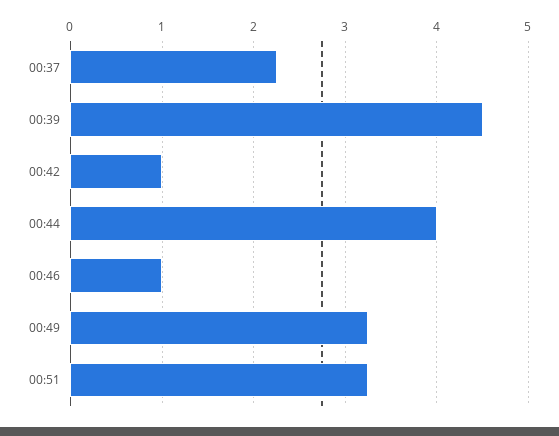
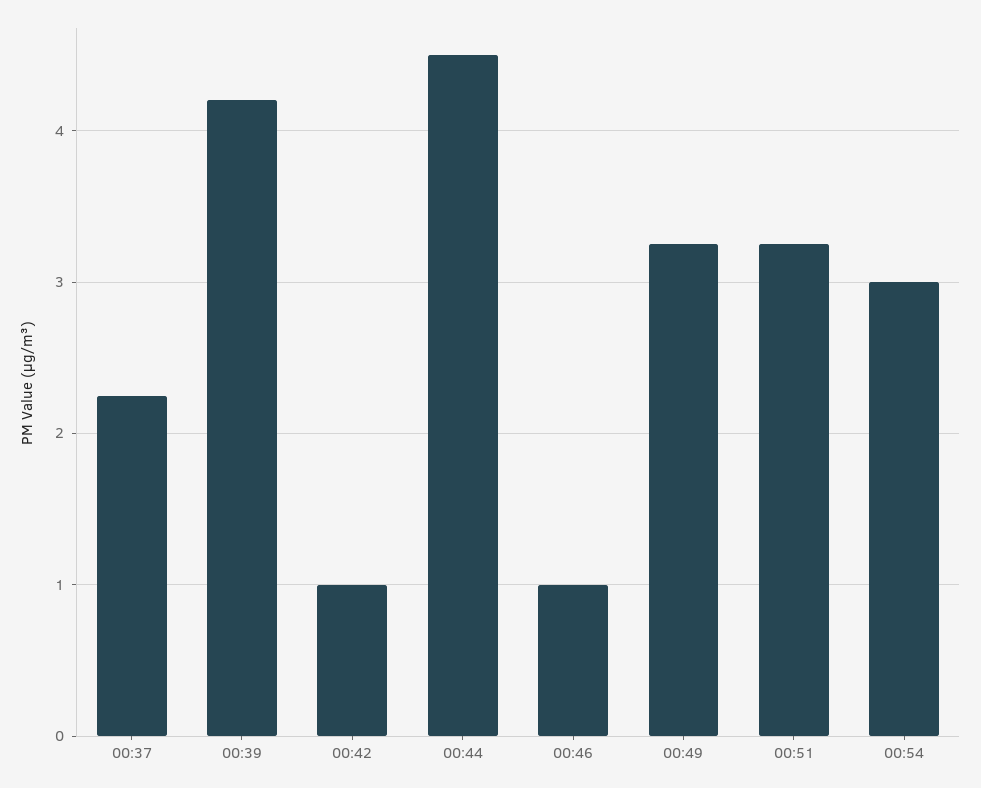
00:39: 4.5 -> 4.2
00:44: 4 -> 4.5
00:54: none -> 3

